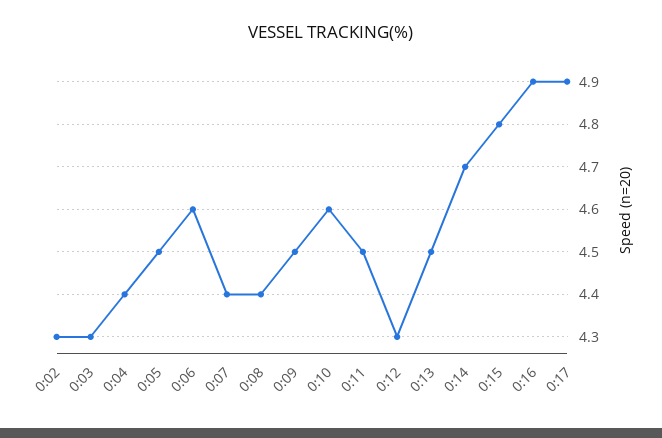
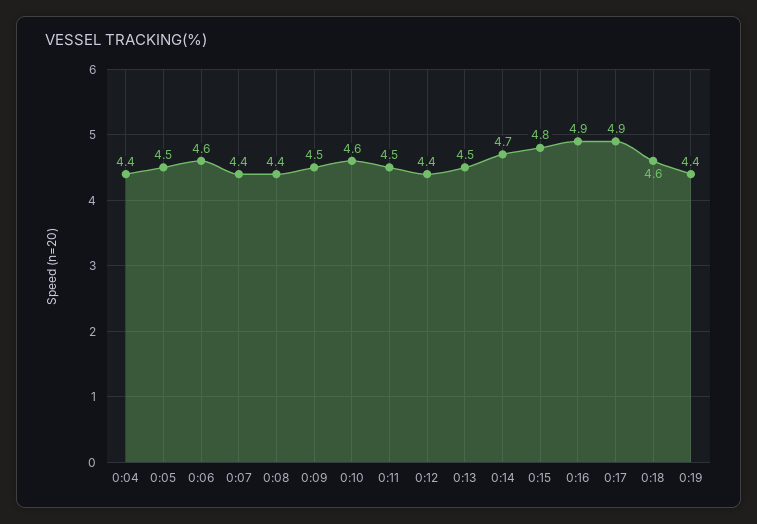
0:02: 4.3 -> none
0:03: 4.3 -> none
0:12: 4.3 -> 4.4
0:18: none -> 4.6
0:19: none -> 4.4

